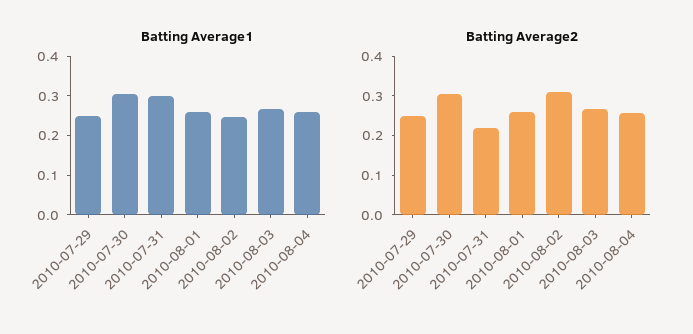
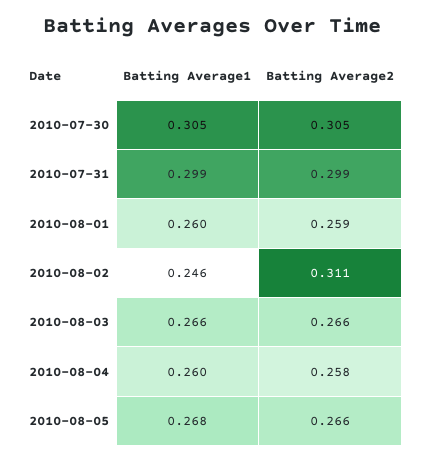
Batting Average1, 2010-07-29: 0.25 -> none
Batting Average2, 2010-07-29: 0.25 -> none
Batting Average2, 2010-07-31: 0.225 -> 0.299
Batting Average1, 2010-08-05: none -> 0.268
Batting Average2, 2010-08-05: none -> 0.266

